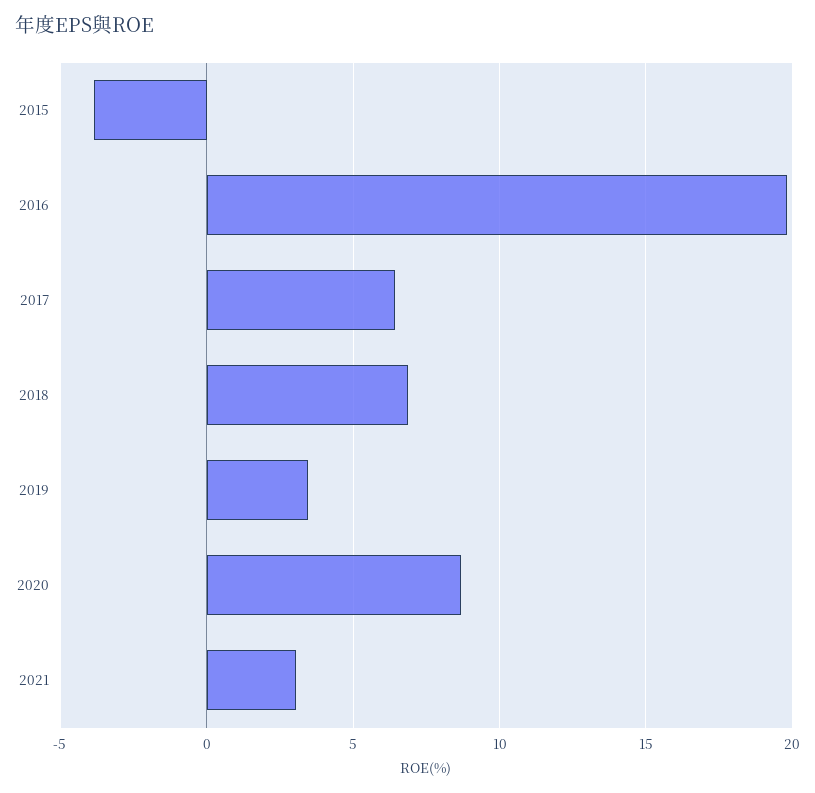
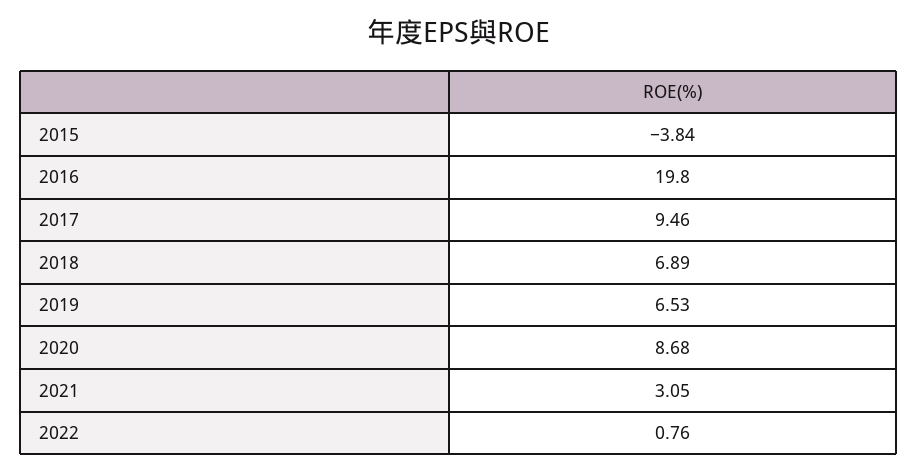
2017: 6.5 -> 9.46
2019: 3.5 -> 6.53
2022: none -> 0.76

